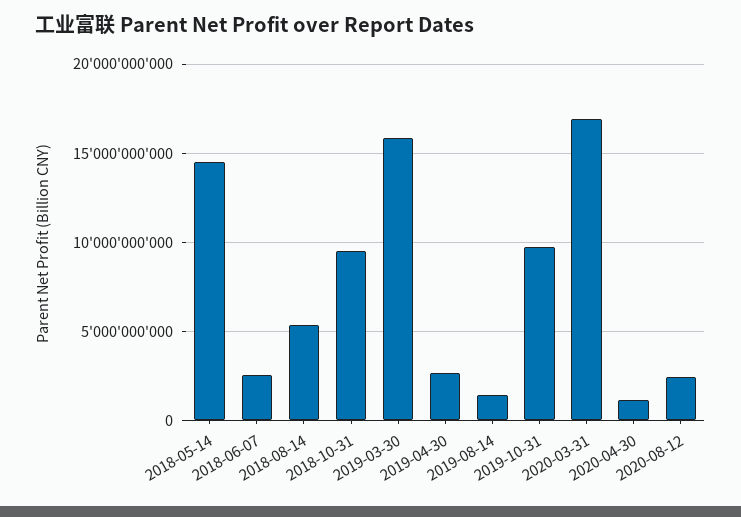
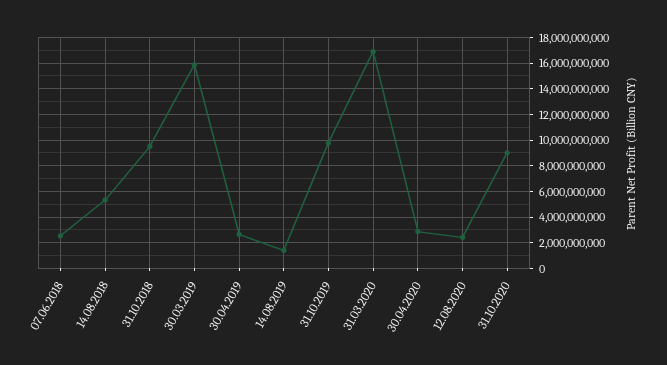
2018-05-14: 14500000000 -> none
2020-04-30: 1000000000 -> 3000000000
31.10.2020: none -> 9000000000

